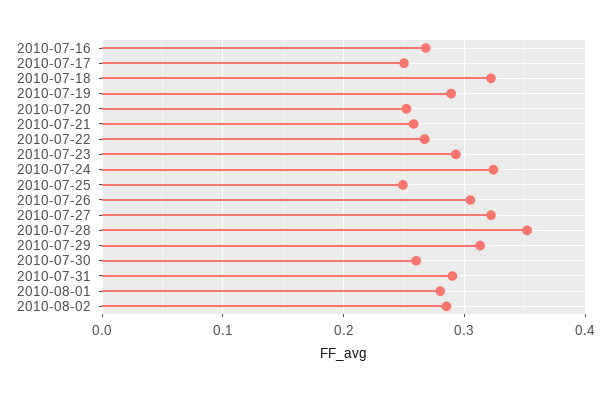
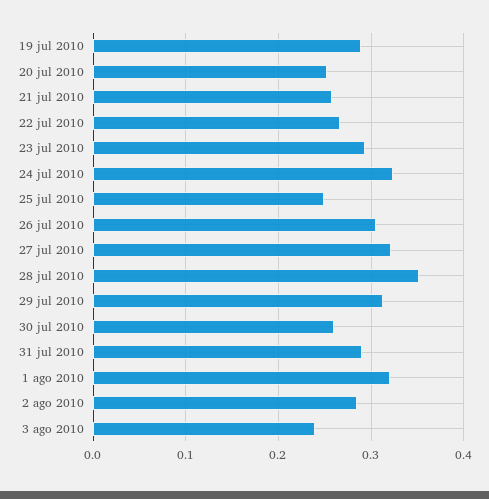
2010-07-16: 0.27 -> none
2010-07-17: 0.25 -> none
2010-07-18: 0.32 -> none
2010-08-01: 0.28 -> 0.32
3 ago 2010: none -> 0.24

